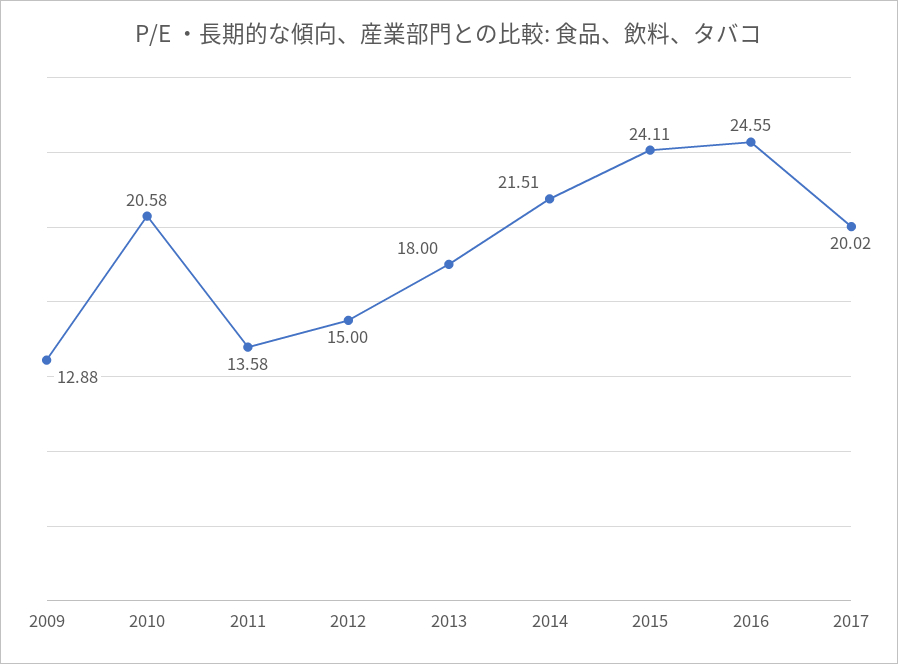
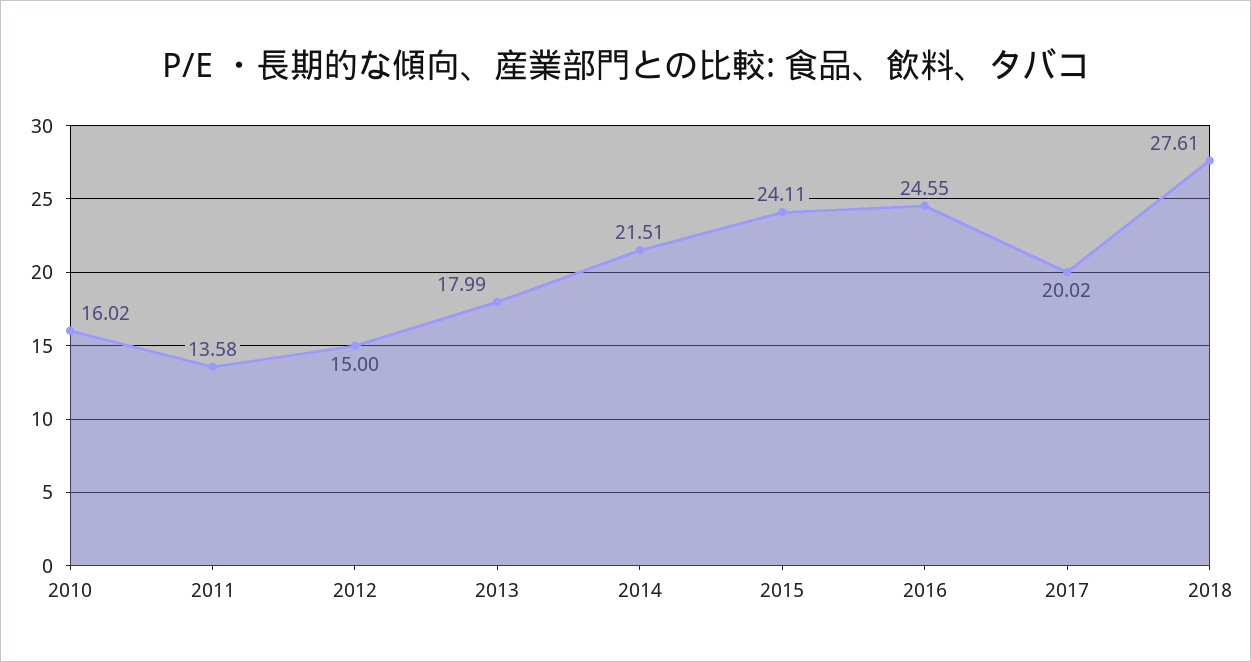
2009: 12.88 -> none
2010: 20.58 -> 16.02
2013: 18 -> 17.99
2018: none -> 27.61

